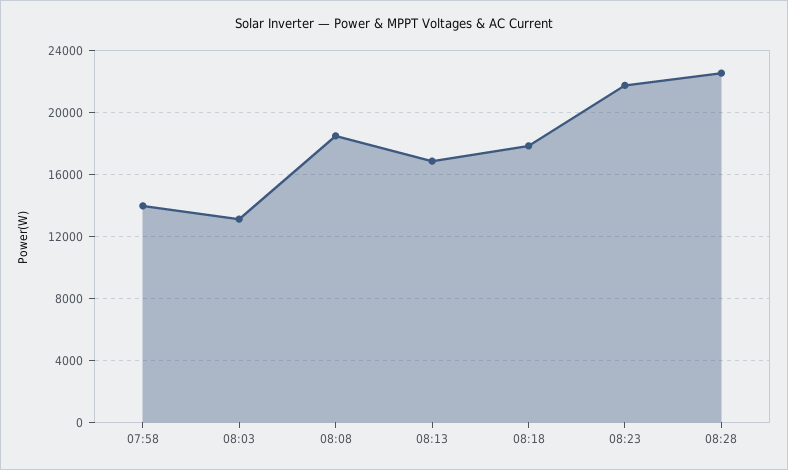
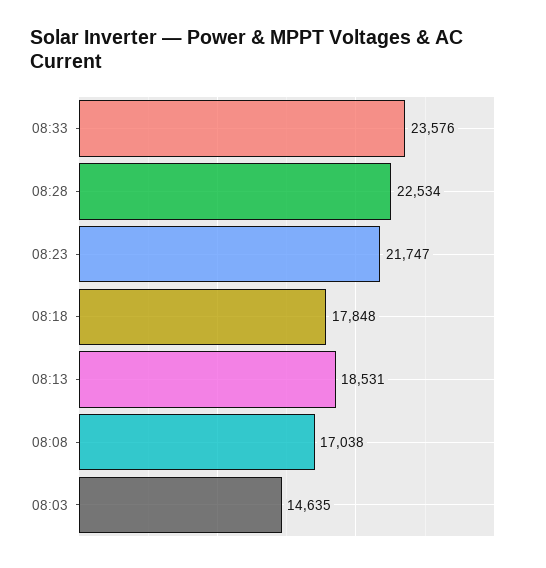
07:58: 14000 -> none
08:03: 13000 -> 14635
08:08: 18500 -> 17038
08:13: 17000 -> 18531
08:33: none -> 23576

